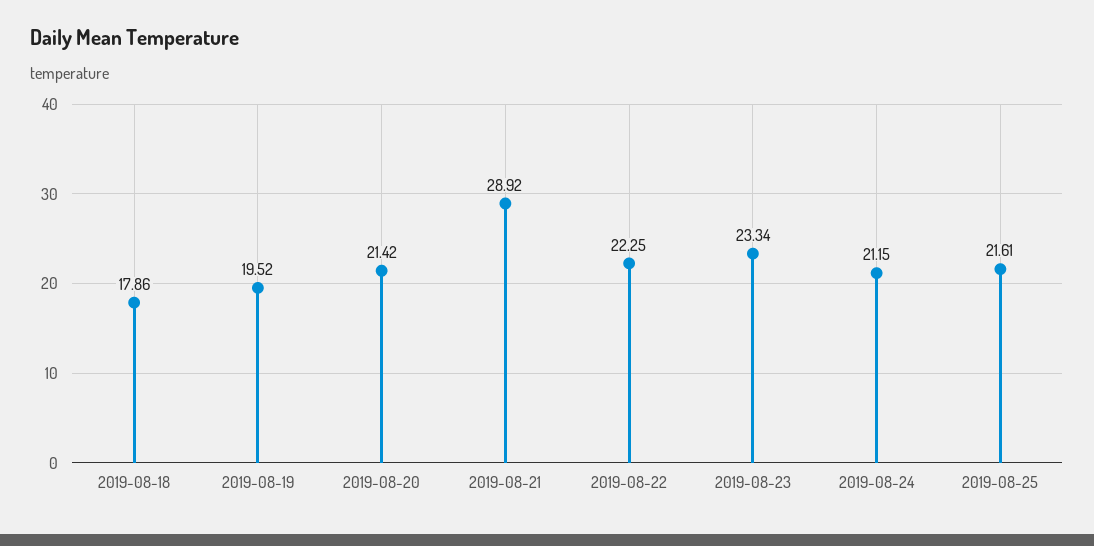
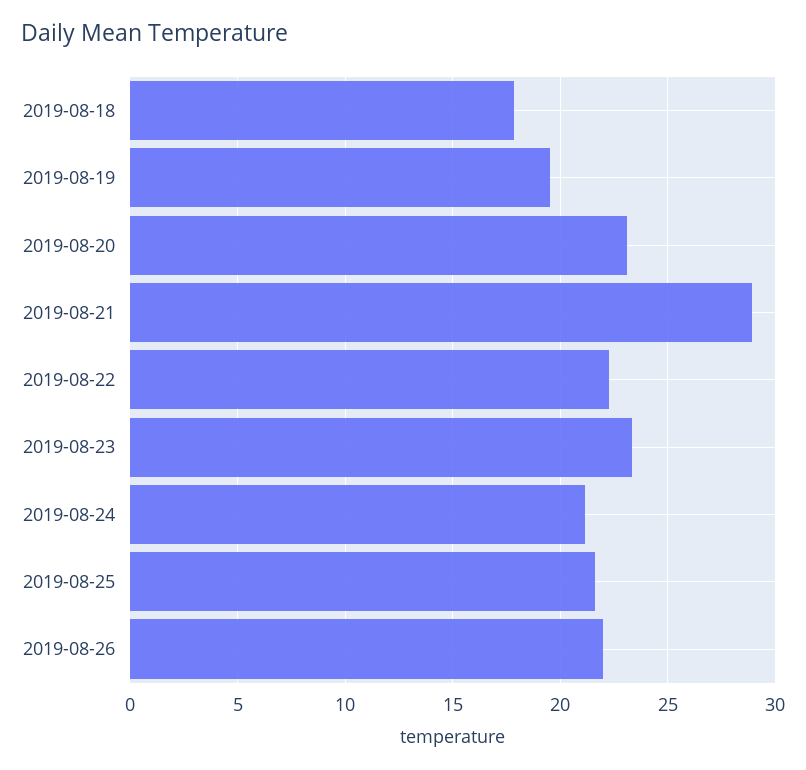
2019-08-20: 21.42 -> 23
2019-08-26: none -> 22

